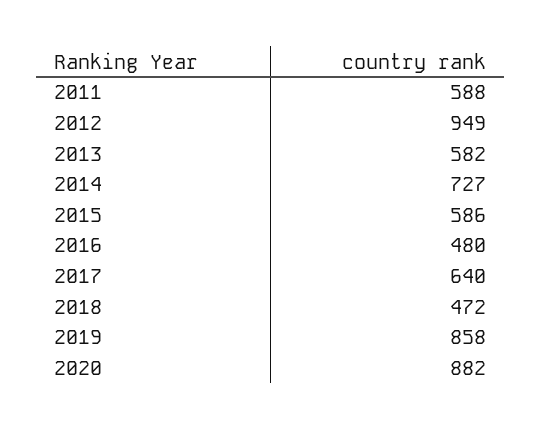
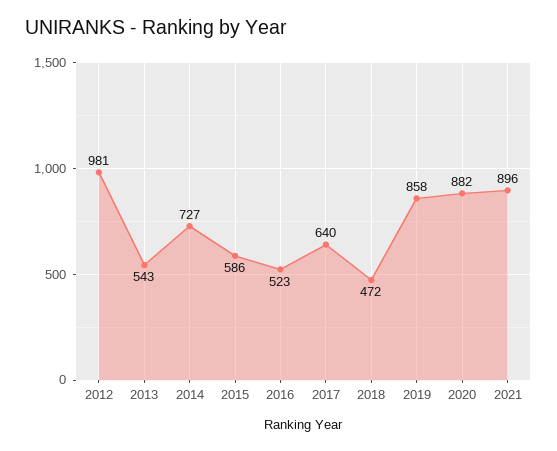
2011: 588 -> none
2012: 949 -> 981
2013: 582 -> 543
2016: 480 -> 523
2021: none -> 896

